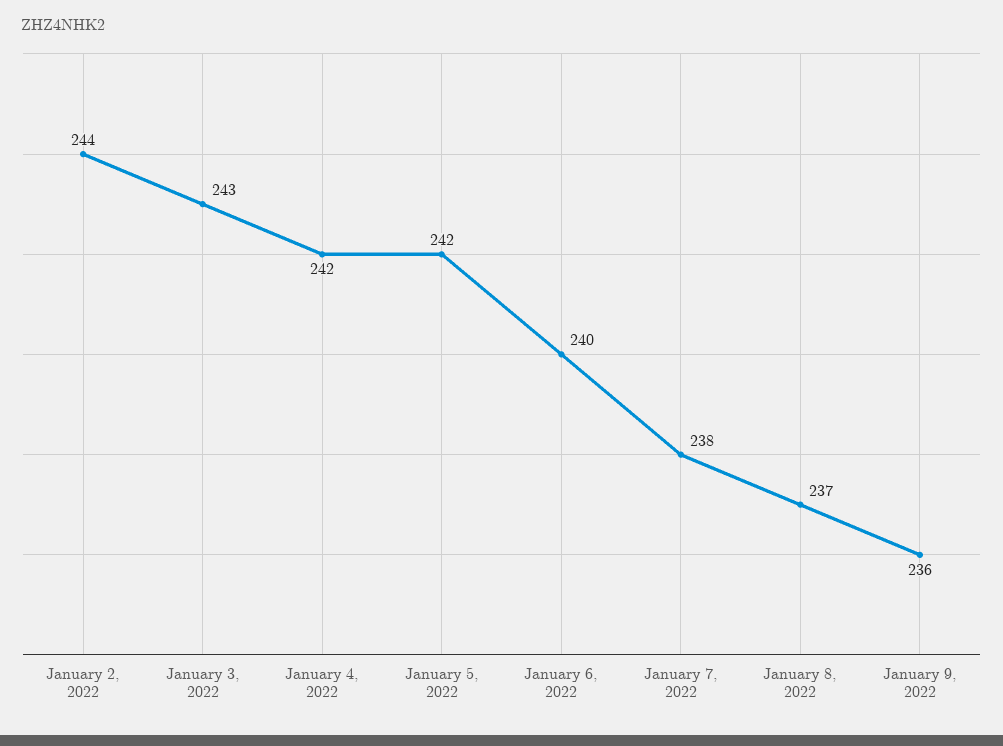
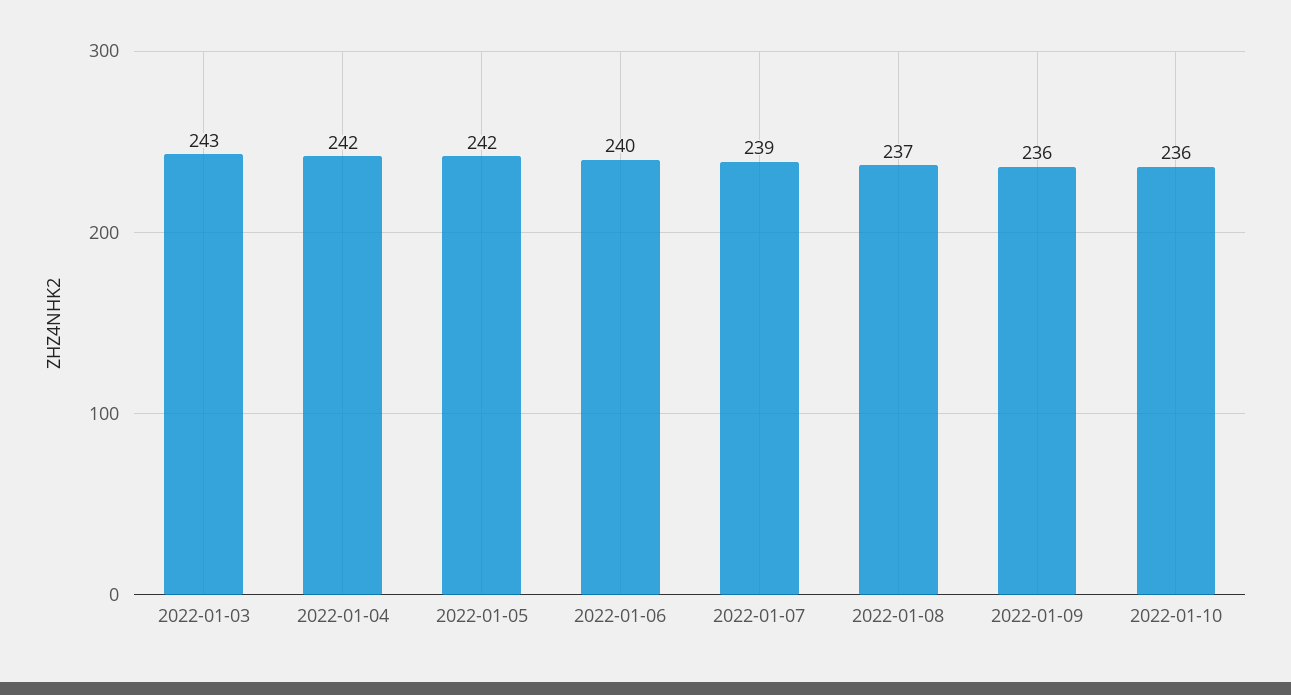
January 2, 2022: 244 -> none
January 7, 2022: 238 -> 239
2022-01-10: none -> 236

